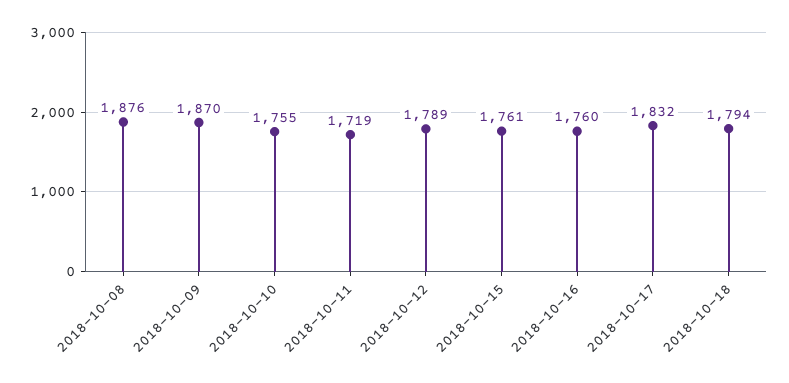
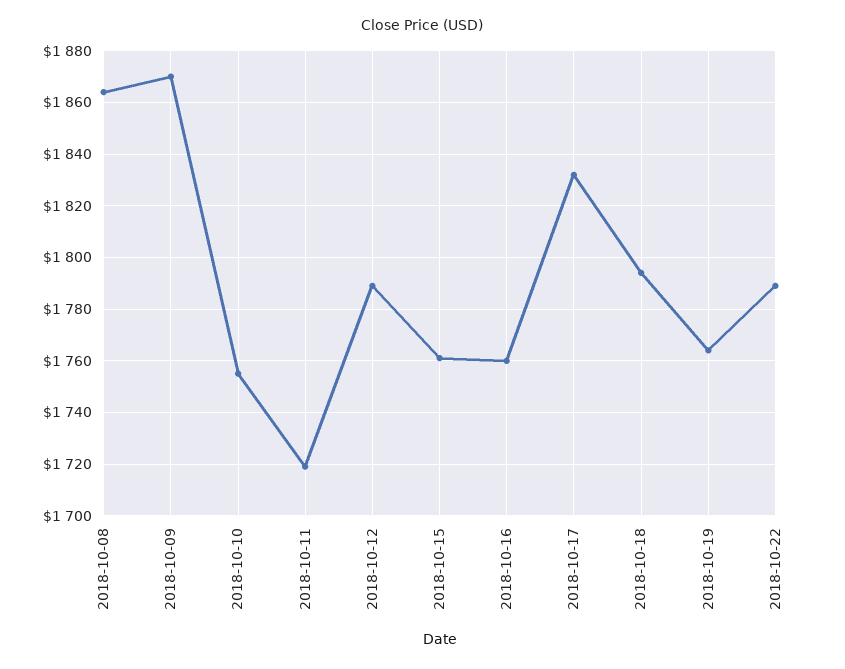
2018-10-08: 1876 -> 1865
2018-10-19: none -> 1765
2018-10-22: none -> 1790

